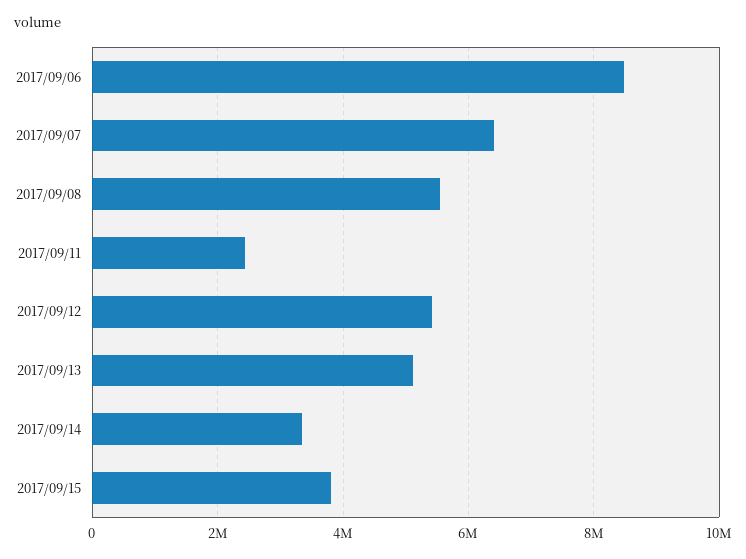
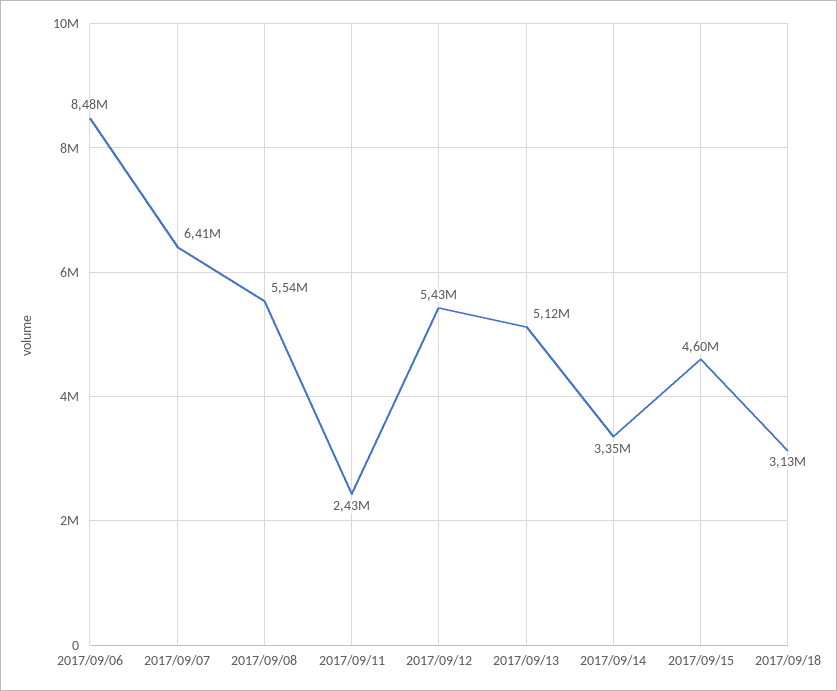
2017/09/15: 3800000 -> 4600000
2017/09/18: none -> 3130000

